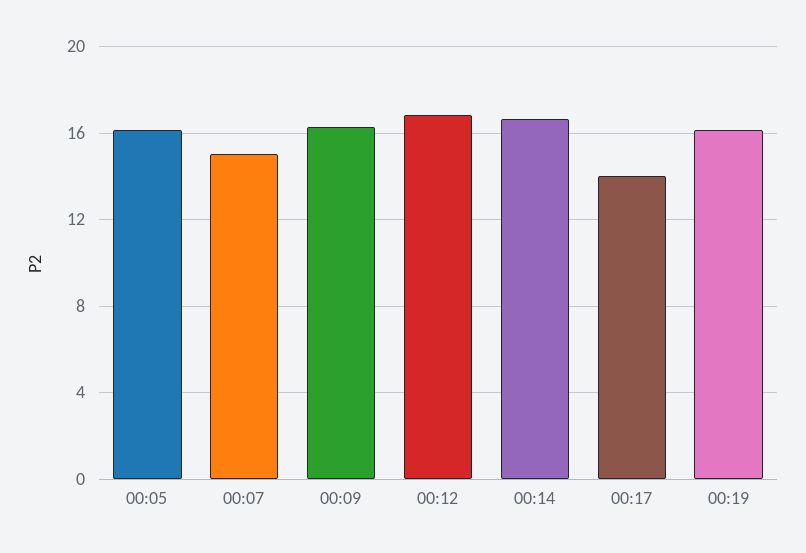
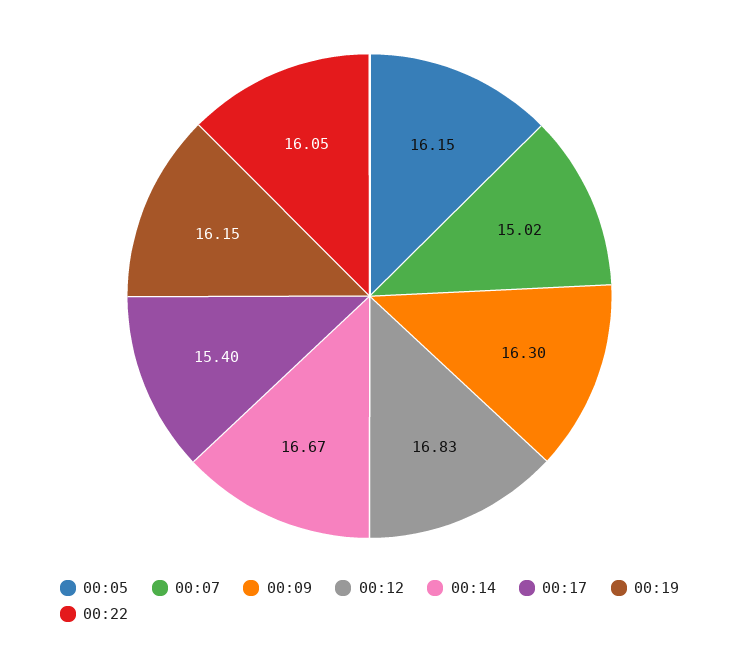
00:17: 14 -> 15.4
00:22: none -> 16.05

